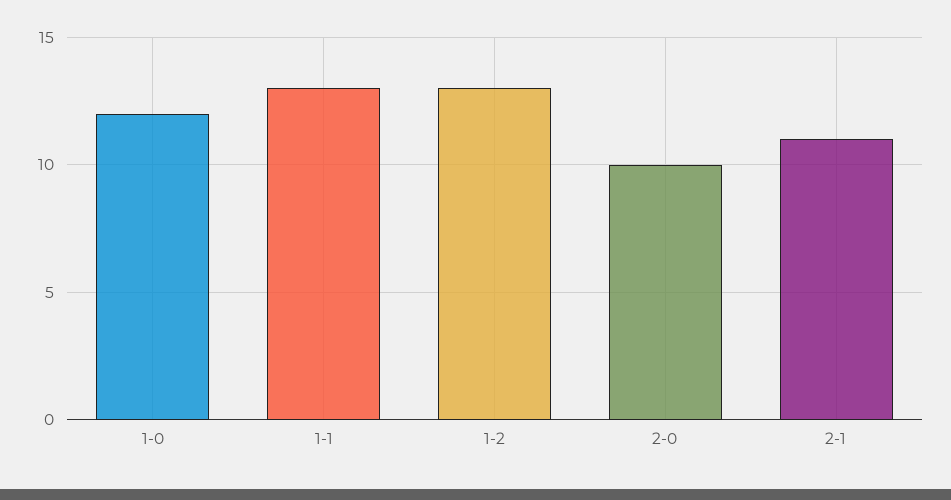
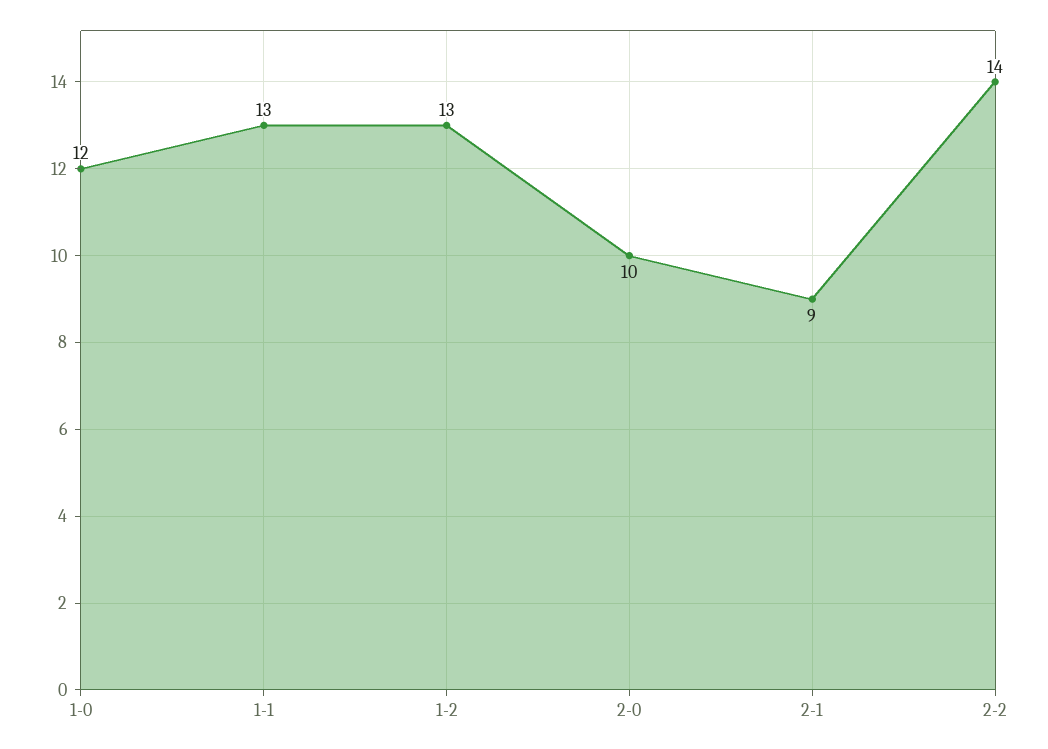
2-1: 11 -> 9
2-2: none -> 14

